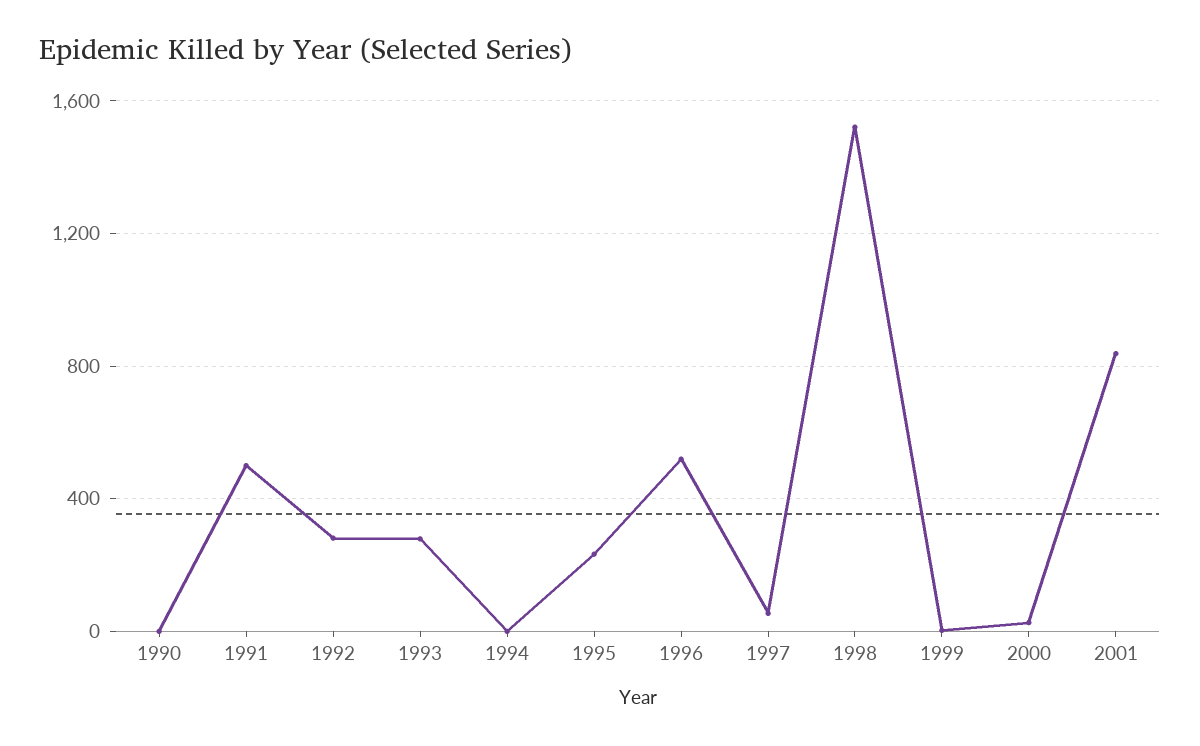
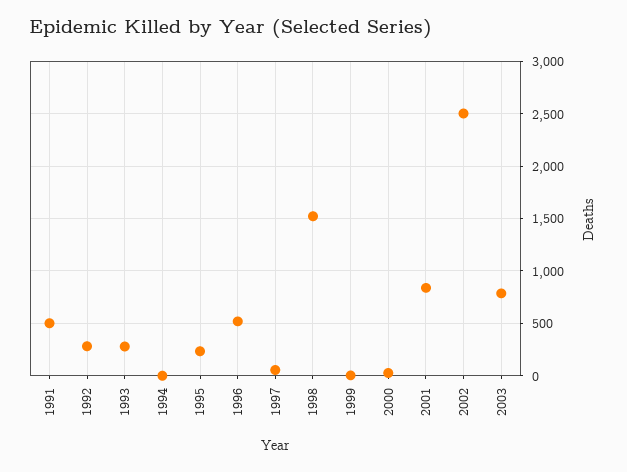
1990: 0 -> none
2002: none -> 2500
2003: none -> 800

